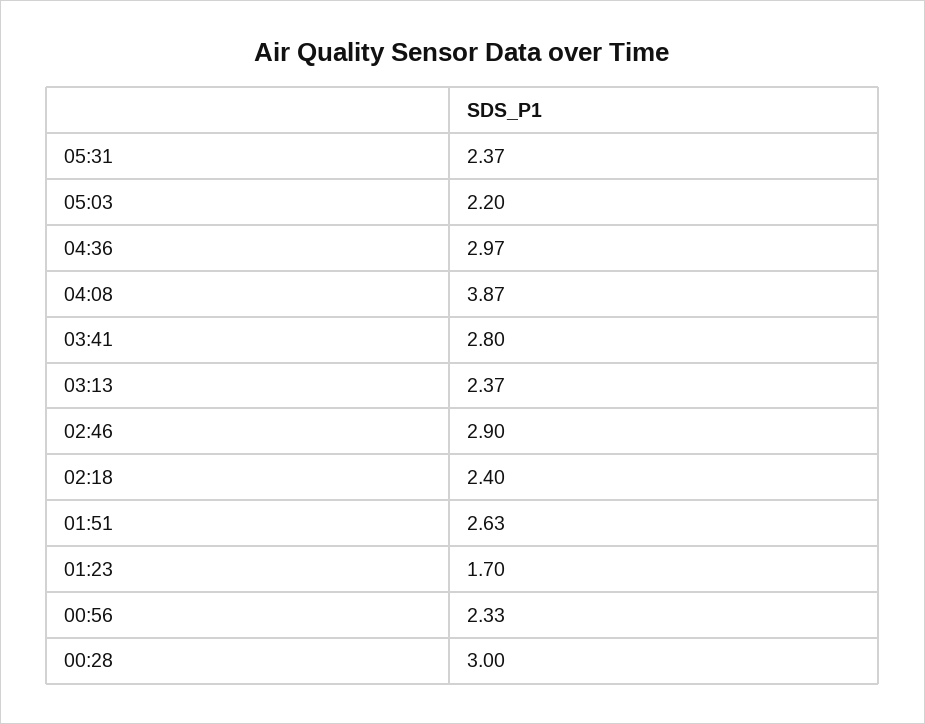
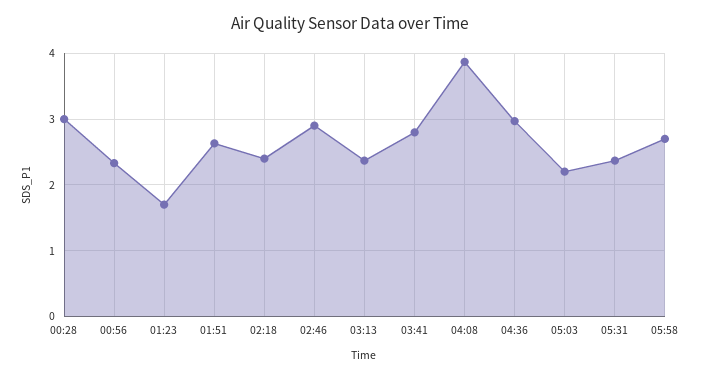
05:58: none -> 2.7

